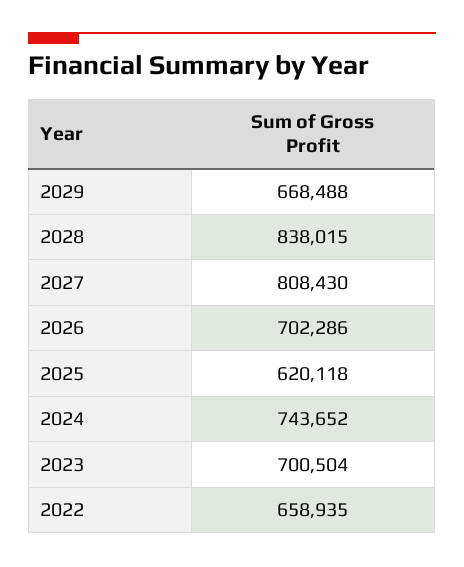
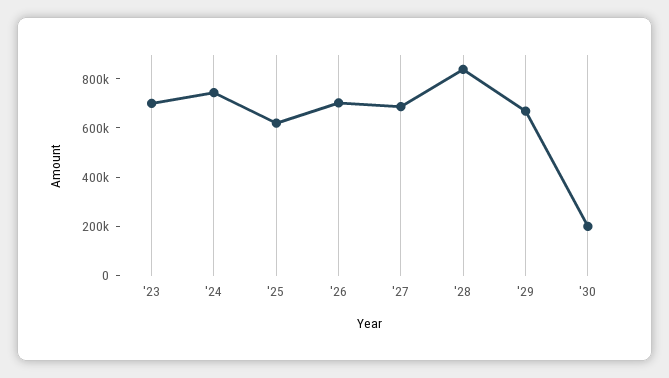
2027: 808430 -> 700000
2022: 658935 -> none
'30: none -> 200000

